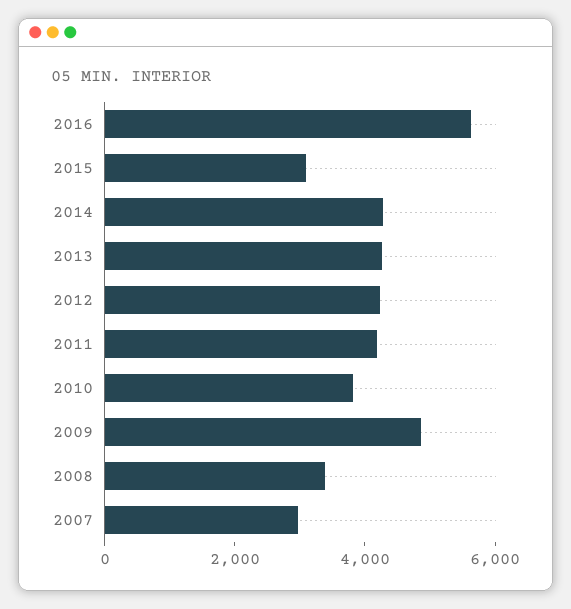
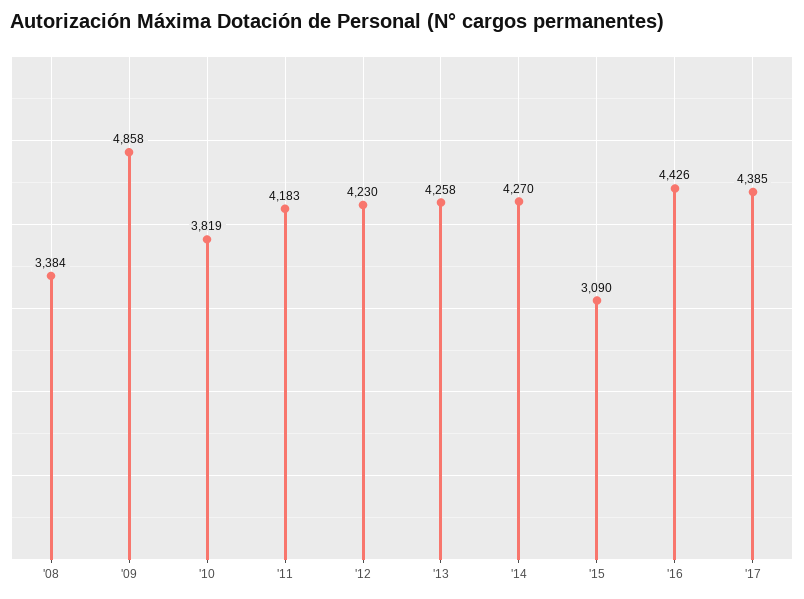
2016: 5500 -> 4426
2007: 3000 -> none
'17: none -> 4385

